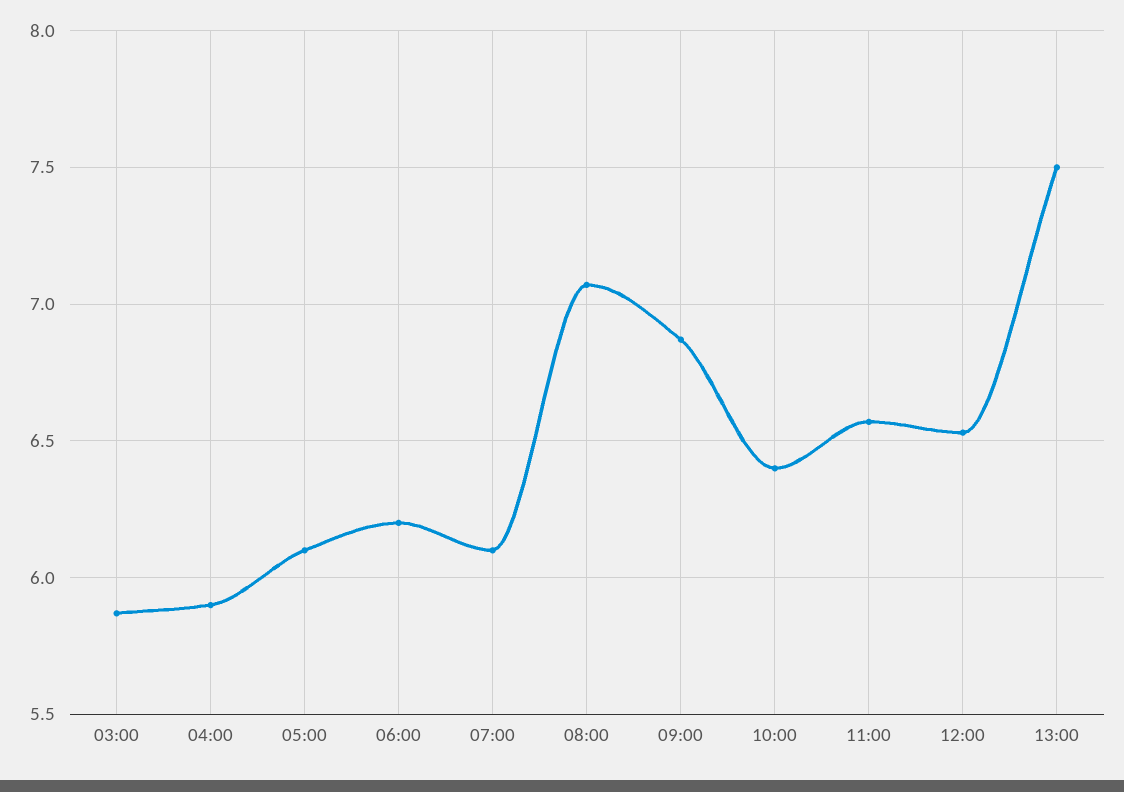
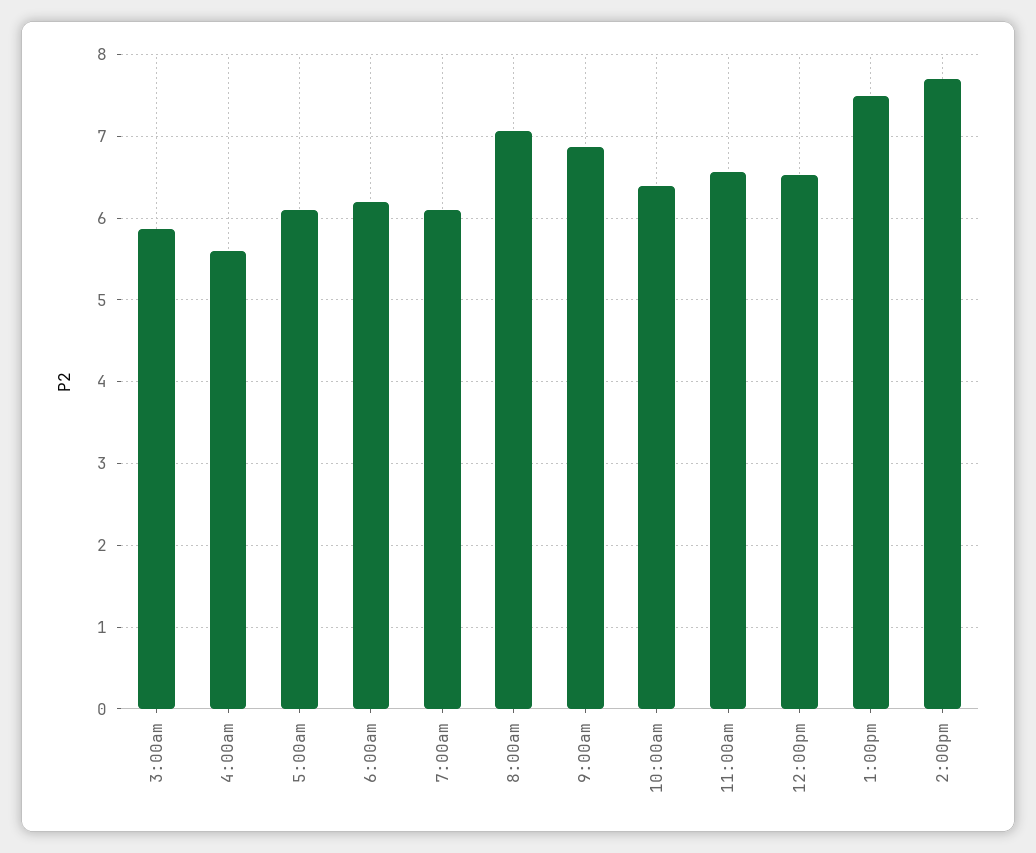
04:00: 5.9 -> 5.6
2:00pm: none -> 7.7

